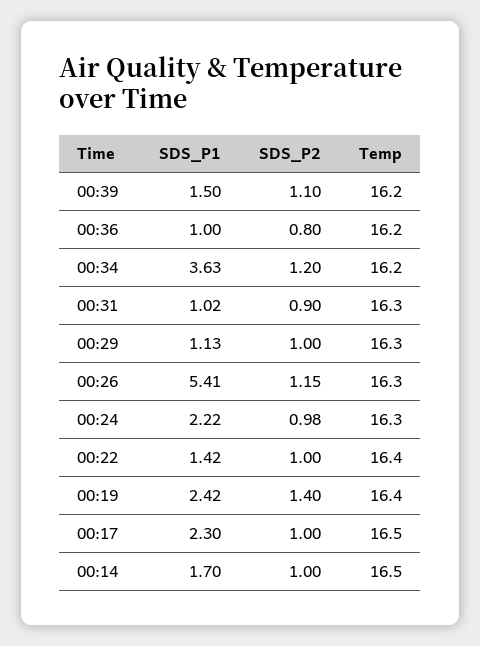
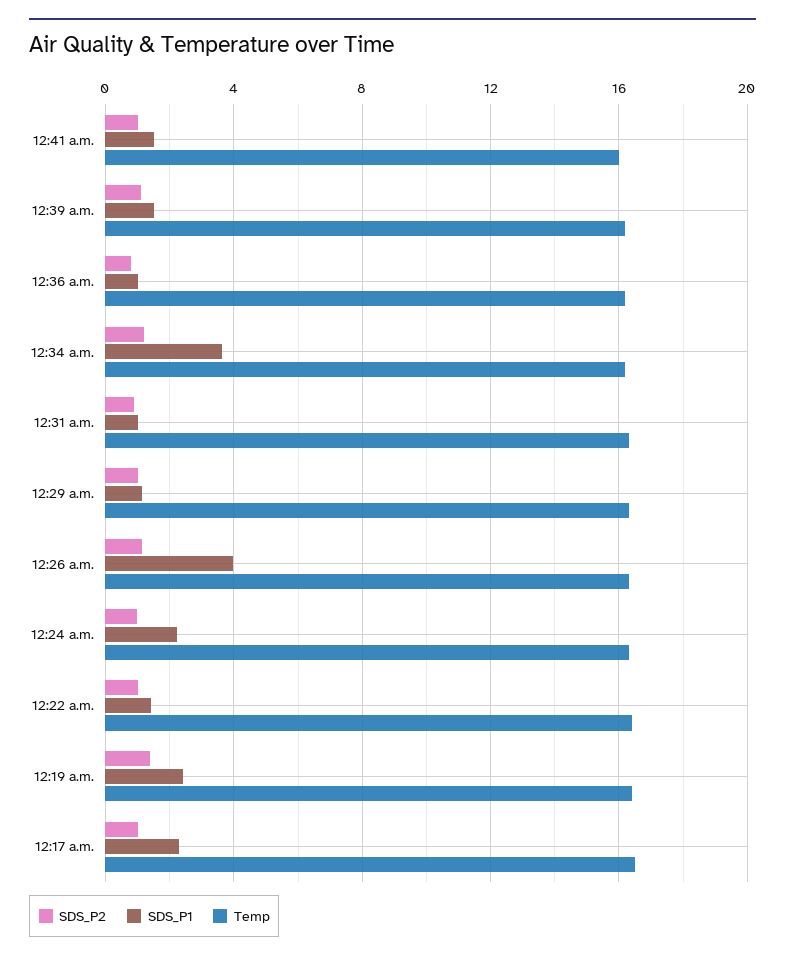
SDS_P1, 00:26: 5.41 -> 4
SDS_P1, 00:14: 1.7 -> none
SDS_P2, 00:14: 1 -> none
Temp, 00:14: 16.5 -> none
SDS_P2, 12:41 a.m.: none -> 1
SDS_P1, 12:41 a.m.: none -> 1.5
Temp, 12:41 a.m.: none -> 16

